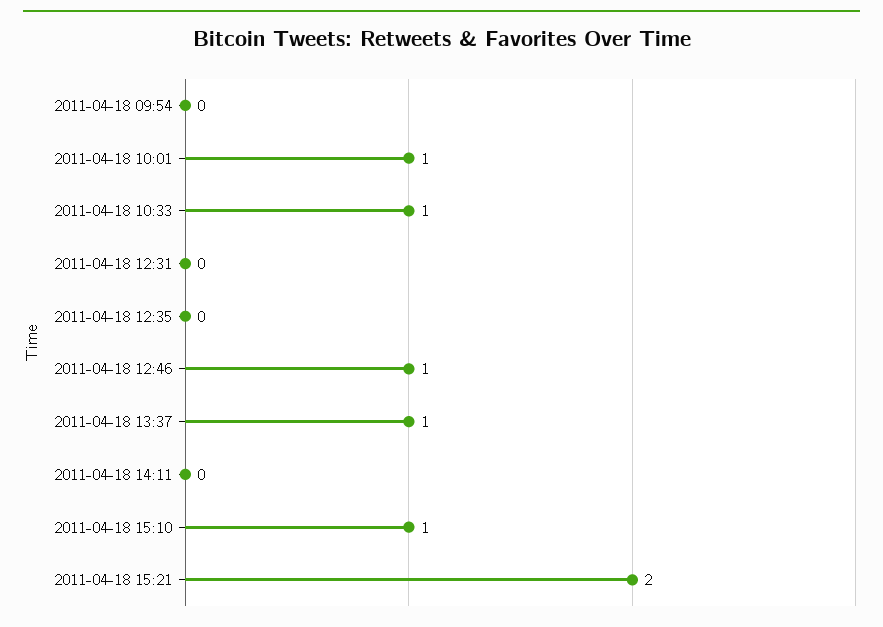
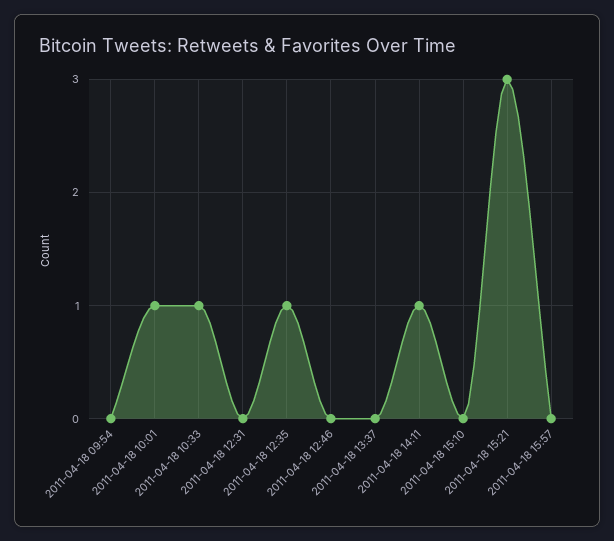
2011-04-18 12:35: 0 -> 1
2011-04-18 12:46: 1 -> 0
2011-04-18 13:37: 1 -> 0
2011-04-18 14:11: 0 -> 1
2011-04-18 15:10: 1 -> 0
2011-04-18 15:21: 2 -> 3
2011-04-18 15:57: none -> 0

